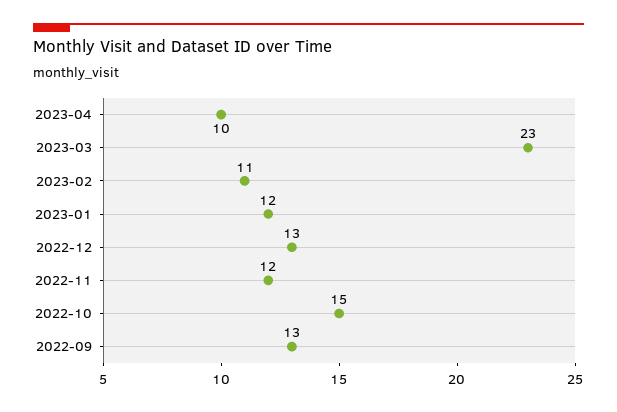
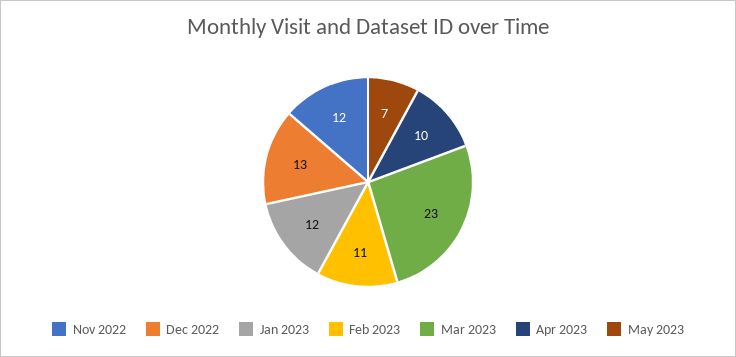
2022-10: 15 -> none
2022-09: 13 -> none
May 2023: none -> 7

